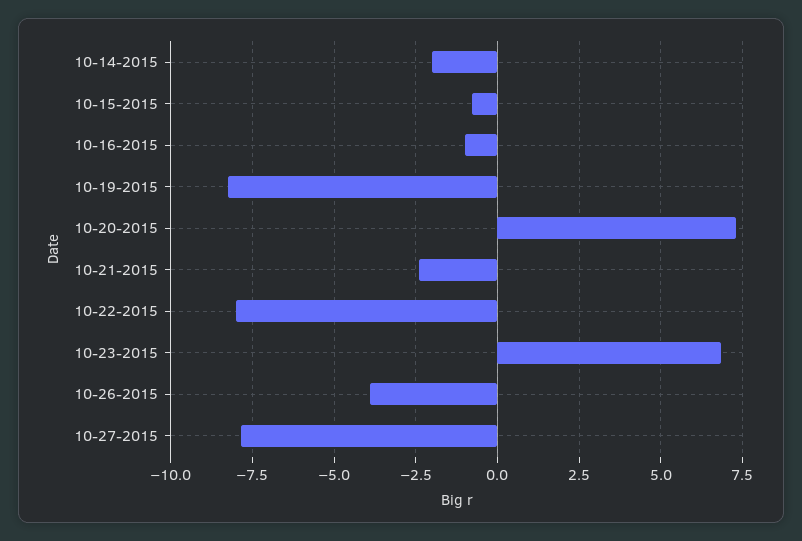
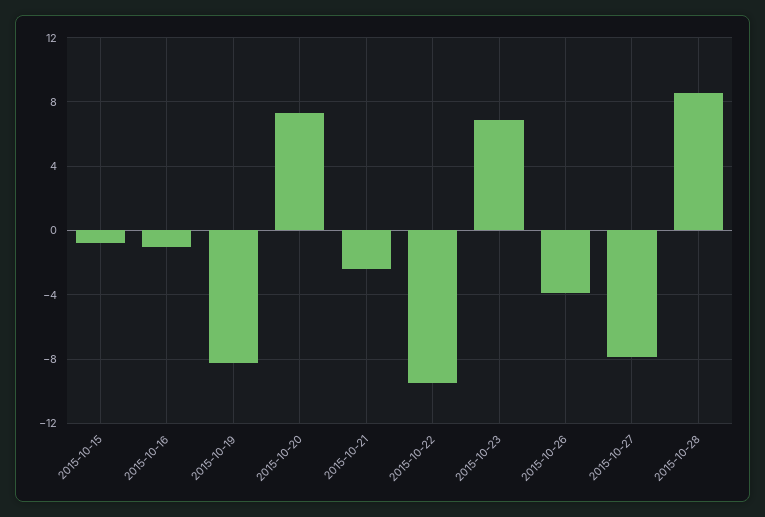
10-14-2015: -2 -> none
10-22-2015: -8 -> -9.5
2015-10-28: none -> 8.5

